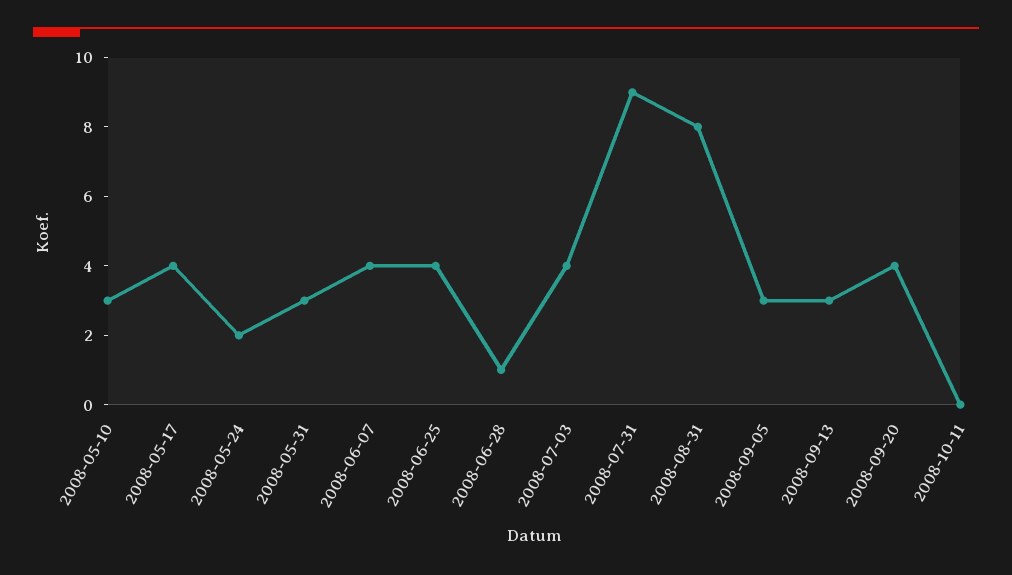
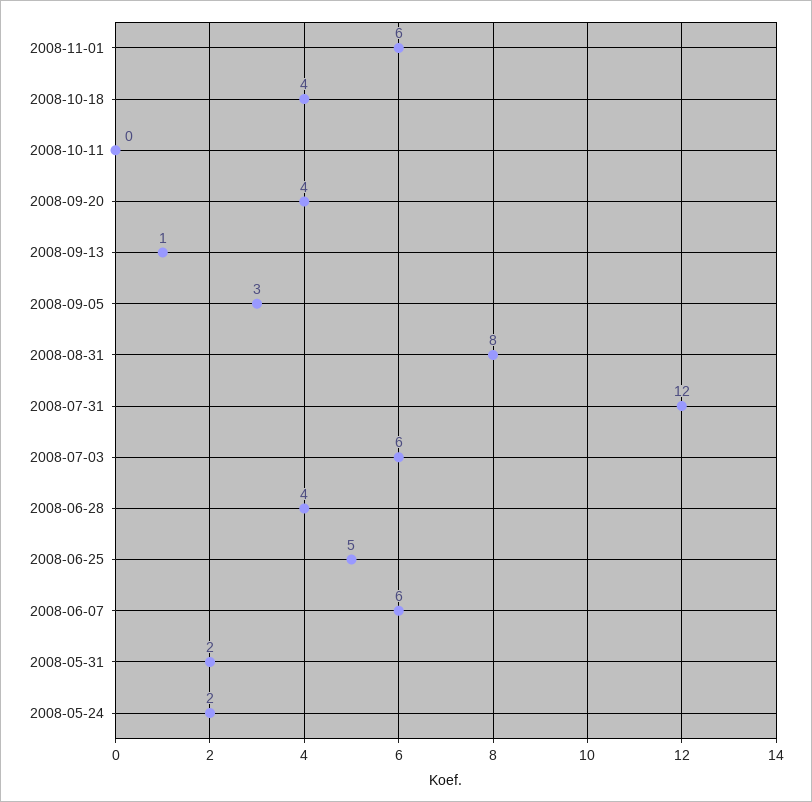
2008-05-10: 3 -> none
2008-05-17: 4 -> none
2008-05-31: 3 -> 2
2008-06-07: 4 -> 6
2008-06-25: 4 -> 5
2008-06-28: 1 -> 4
2008-07-03: 4 -> 6
2008-07-31: 9 -> 12
2008-09-13: 3 -> 1
2008-11-01: none -> 6
2008-10-18: none -> 4

